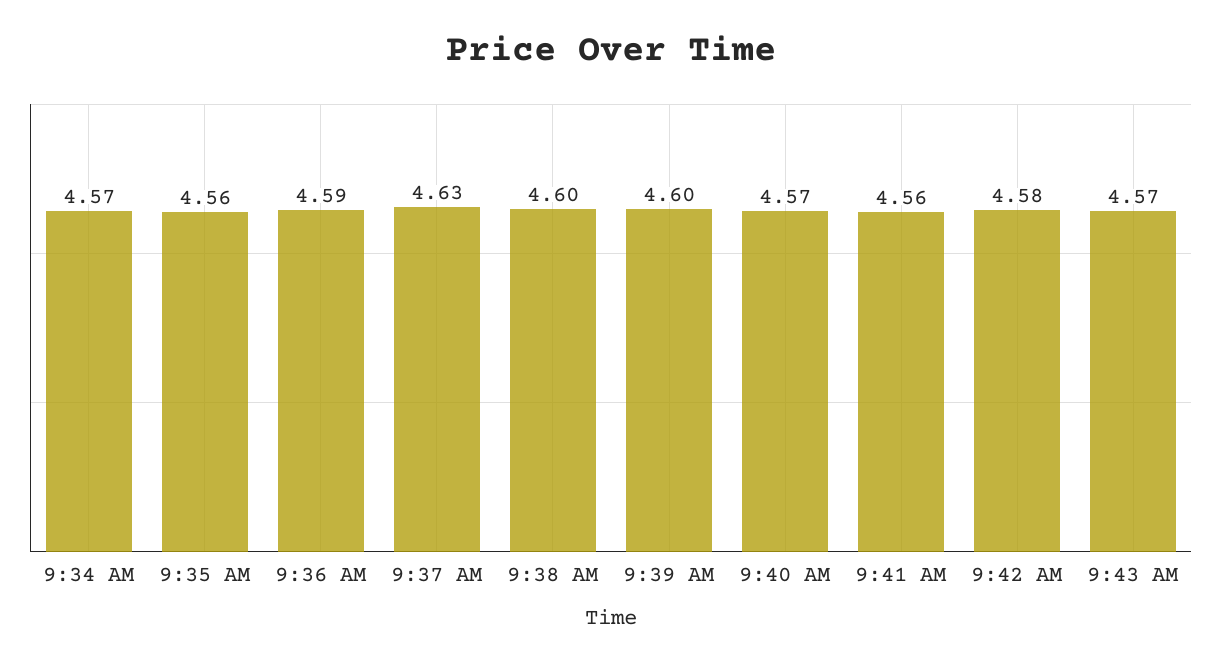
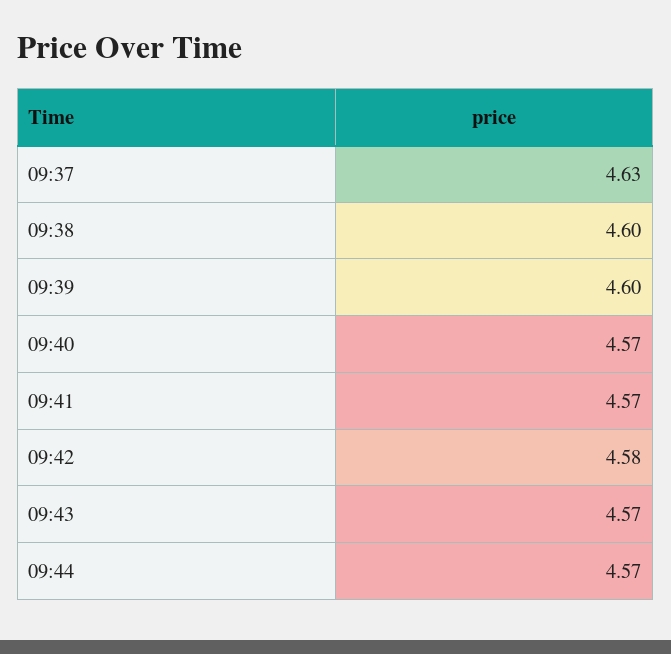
9:34 AM: 4.57 -> none
9:35 AM: 4.56 -> none
9:36 AM: 4.59 -> none
9:41 AM: 4.56 -> 4.57
09:44: none -> 4.57

